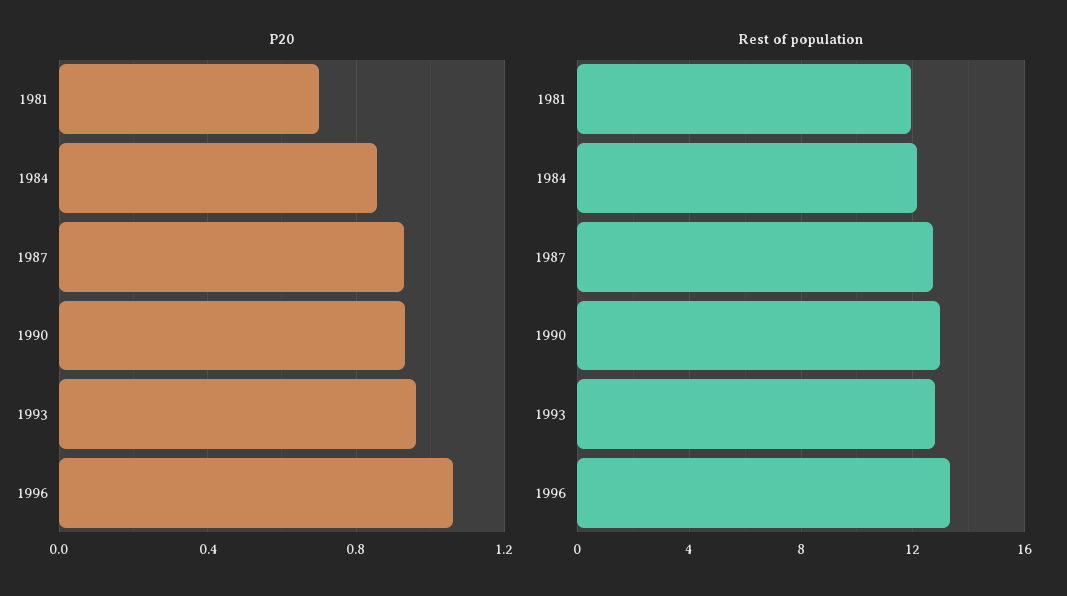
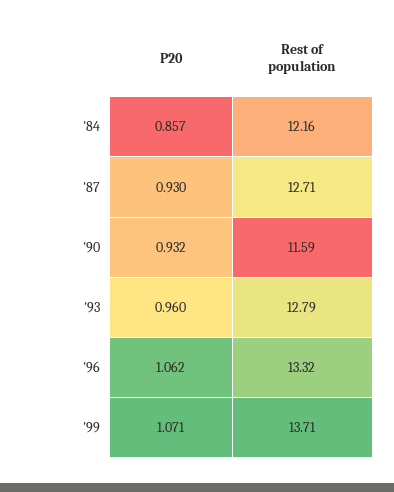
P20, 1981: 0.7 -> none
Rest of population, 1981: 12 -> none
Rest of population, 1990: 13 -> 11.59
P20, '99: none -> 1.071
Rest of population, '99: none -> 13.71

